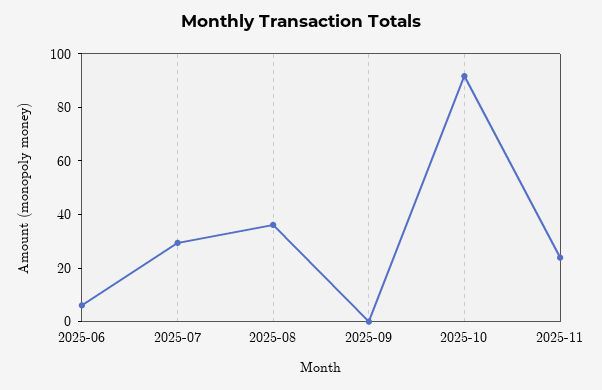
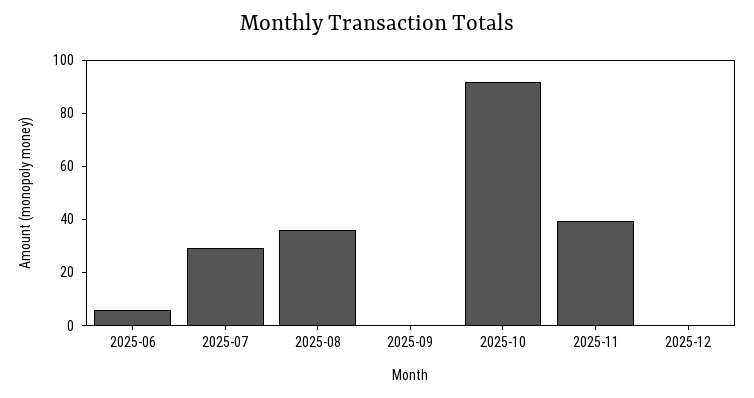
2025-11: 25 -> 40
2025-12: none -> 0

